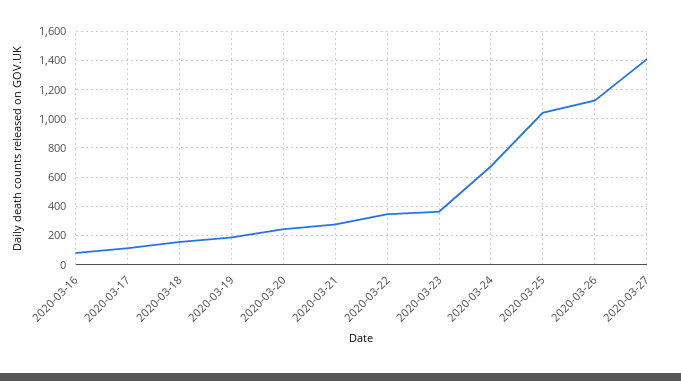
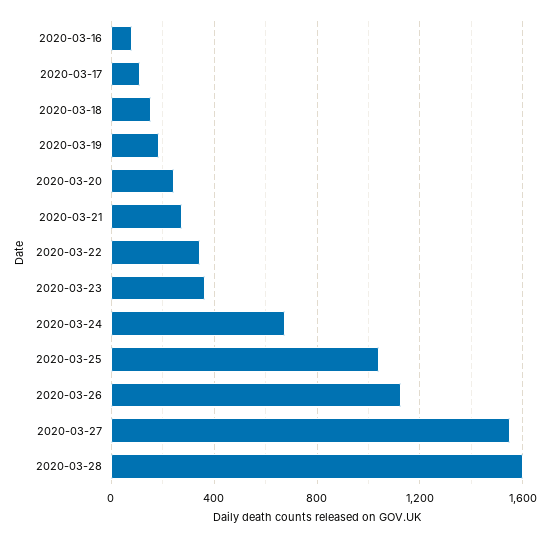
2020-03-27: 1400 -> 1550
2020-03-28: none -> 1600

